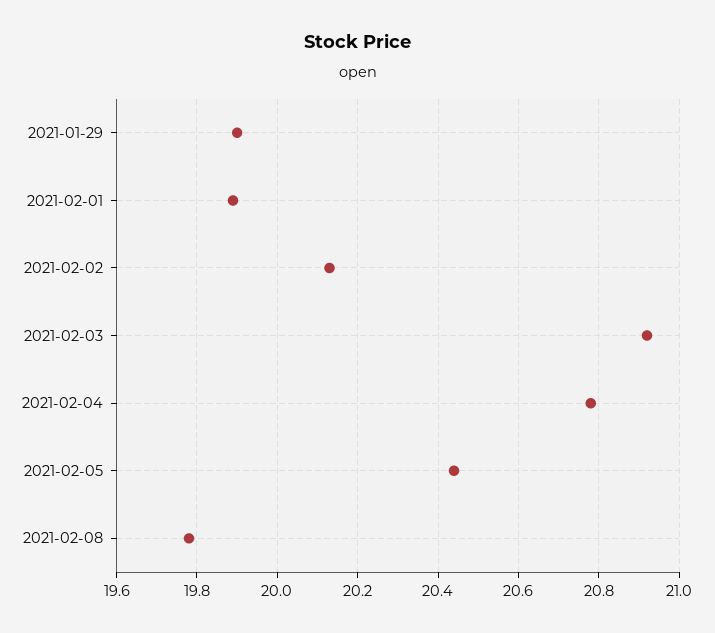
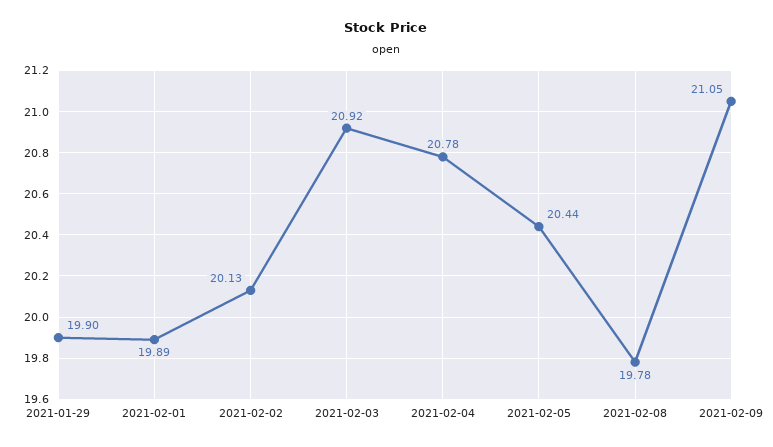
2021-02-09: none -> 21.05

